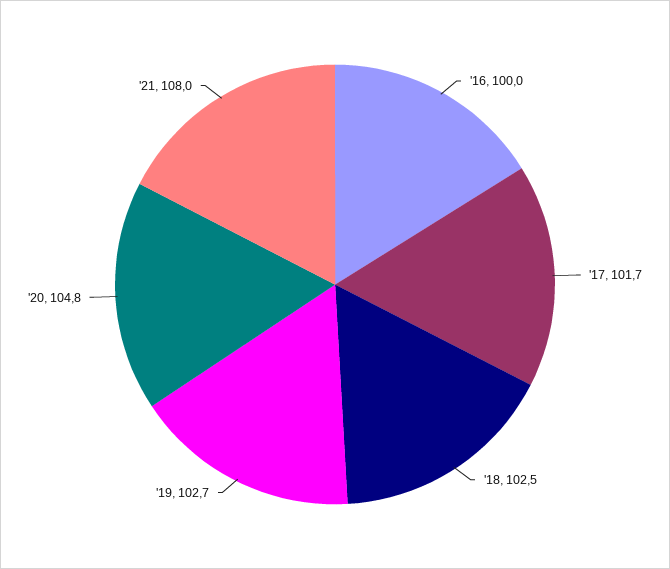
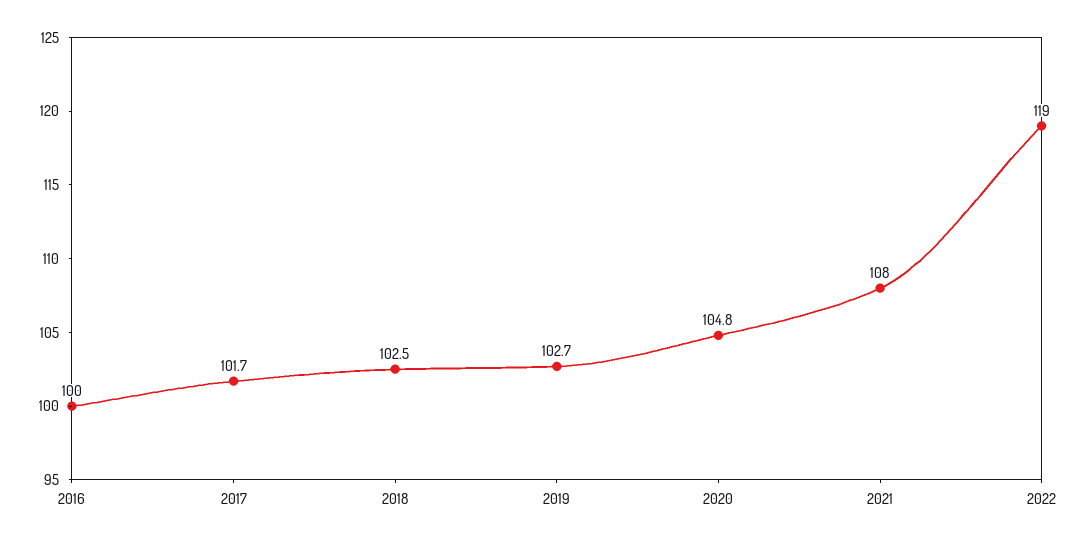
2022: none -> 119

